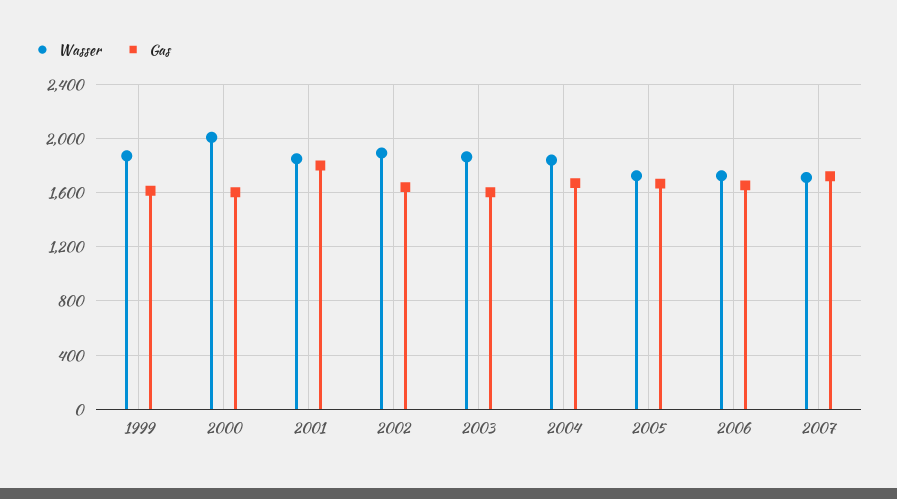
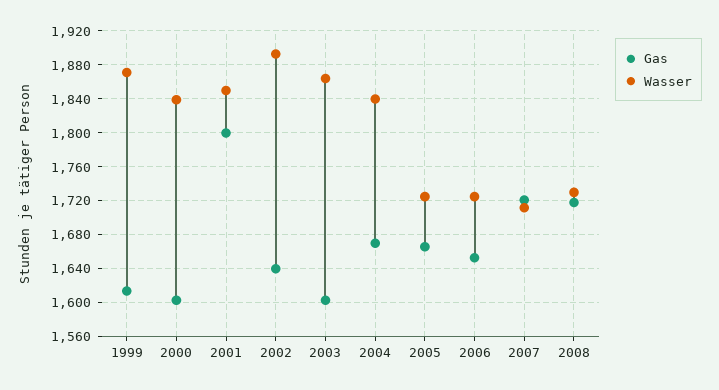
Wasser, 2000: 2000 -> 1840
Gas, 2008: none -> 1720
Wasser, 2008: none -> 1730

